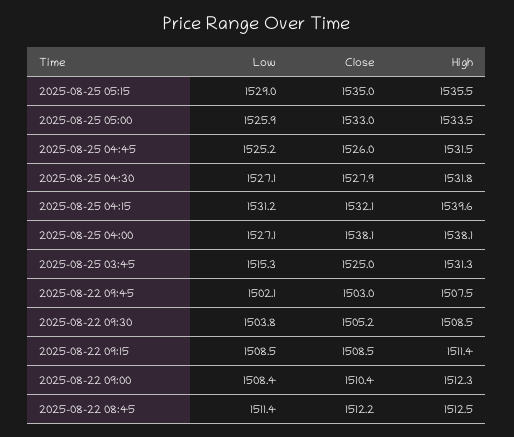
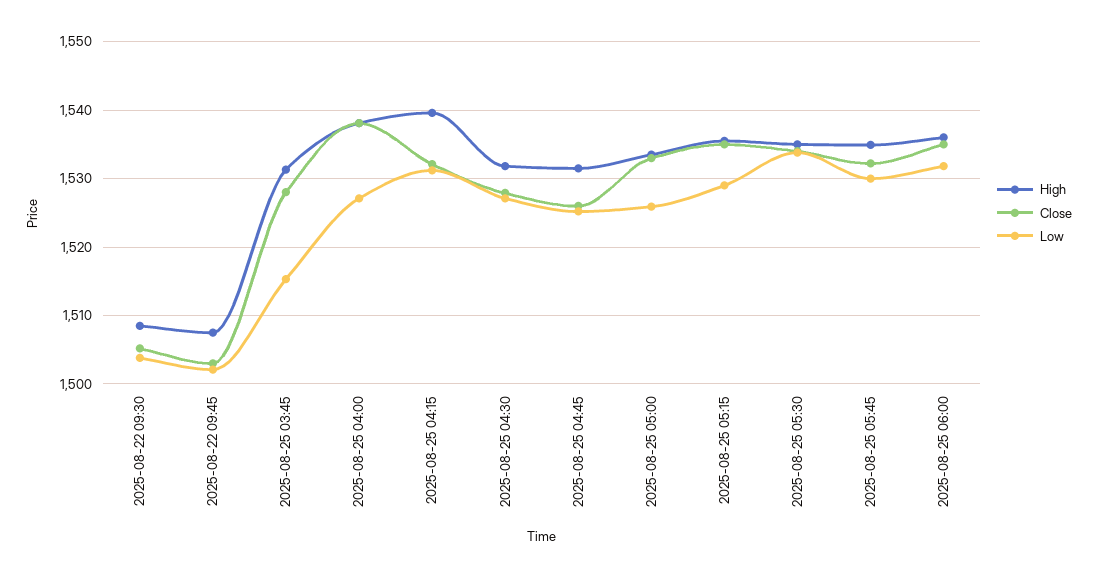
Close, 2025-08-25 03:45: 1525 -> 1528
Low, 2025-08-22 09:15: 1508.5 -> none
Close, 2025-08-22 09:15: 1508.5 -> none
High, 2025-08-22 09:15: 1511.4 -> none
Low, 2025-08-22 09:00: 1508.4 -> none
Close, 2025-08-22 09:00: 1510.4 -> none
High, 2025-08-22 09:00: 1512.3 -> none
Low, 2025-08-22 08:45: 1511.4 -> none
Close, 2025-08-22 08:45: 1512.2 -> none
High, 2025-08-22 08:45: 1512.5 -> none
High, 2025-08-25 05:30: none -> 1535
Close, 2025-08-25 05:30: none -> 1534
Low, 2025-08-25 05:30: none -> 1534
High, 2025-08-25 05:45: none -> 1535
Close, 2025-08-25 05:45: none -> 1532
Low, 2025-08-25 05:45: none -> 1530
High, 2025-08-25 06:00: none -> 1536
Close, 2025-08-25 06:00: none -> 1535
Low, 2025-08-25 06:00: none -> 1532

